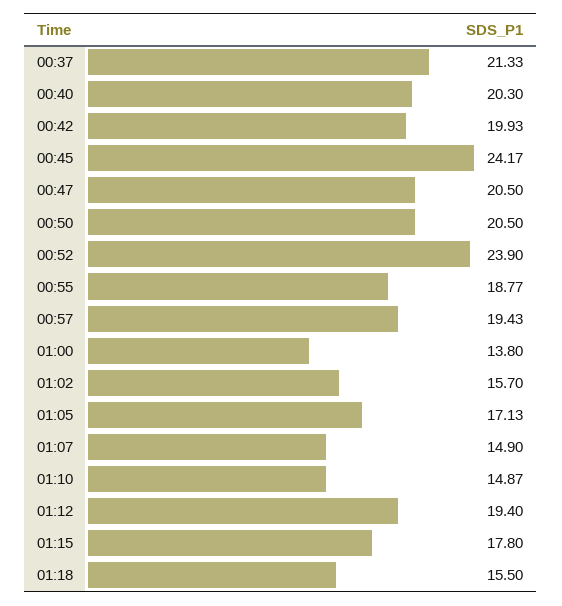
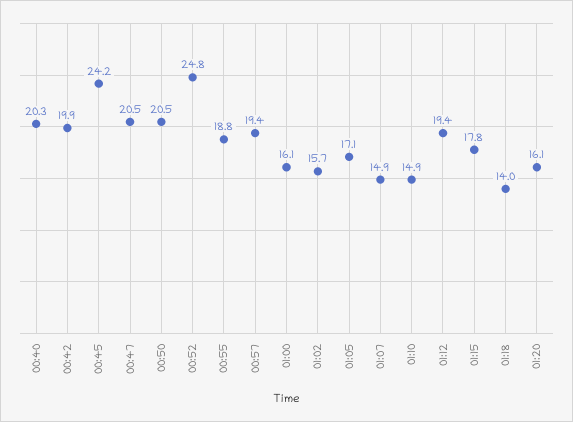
00:37: 21.33 -> none
00:52: 23.9 -> 24.8
01:00: 13.8 -> 16.1
01:18: 15.5 -> 14
01:20: none -> 16.1

